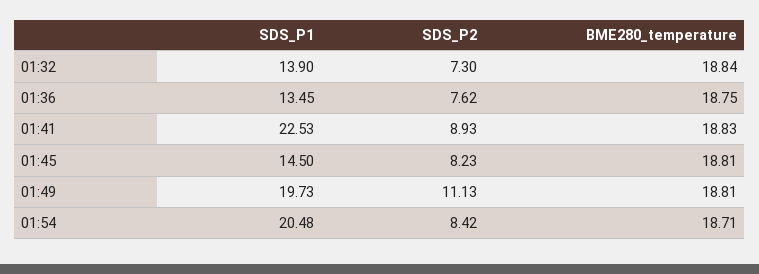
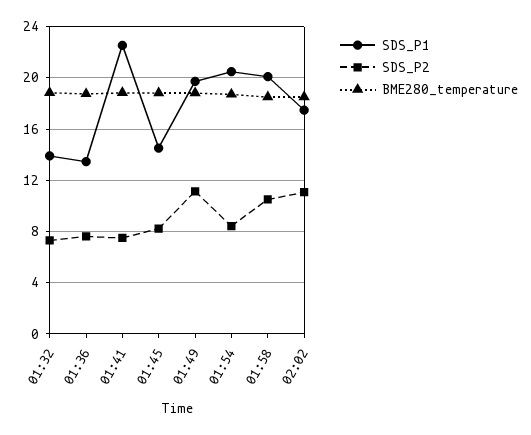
SDS_P2, 01:41: 8.93 -> 7.5
SDS_P1, 01:58: none -> 20
SDS_P2, 01:58: none -> 10.5
BME280_temperature, 01:58: none -> 18.5
SDS_P1, 02:02: none -> 17.5
SDS_P2, 02:02: none -> 11
BME280_temperature, 02:02: none -> 18.5

